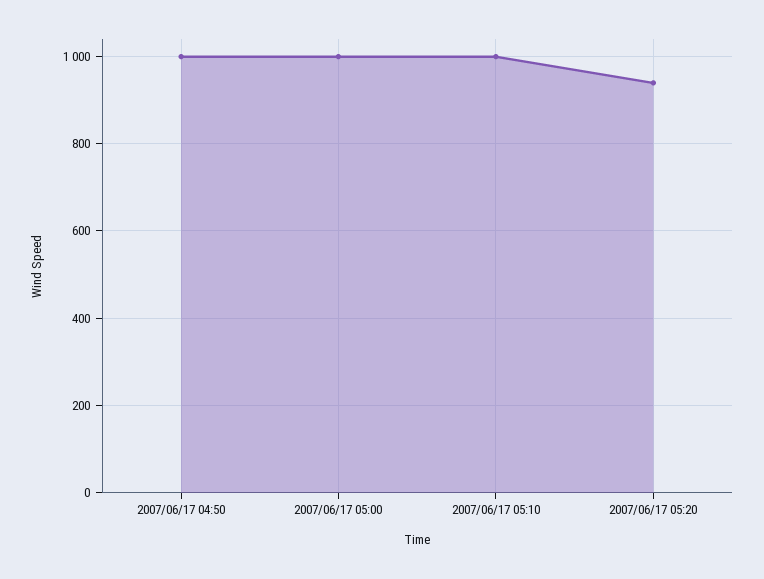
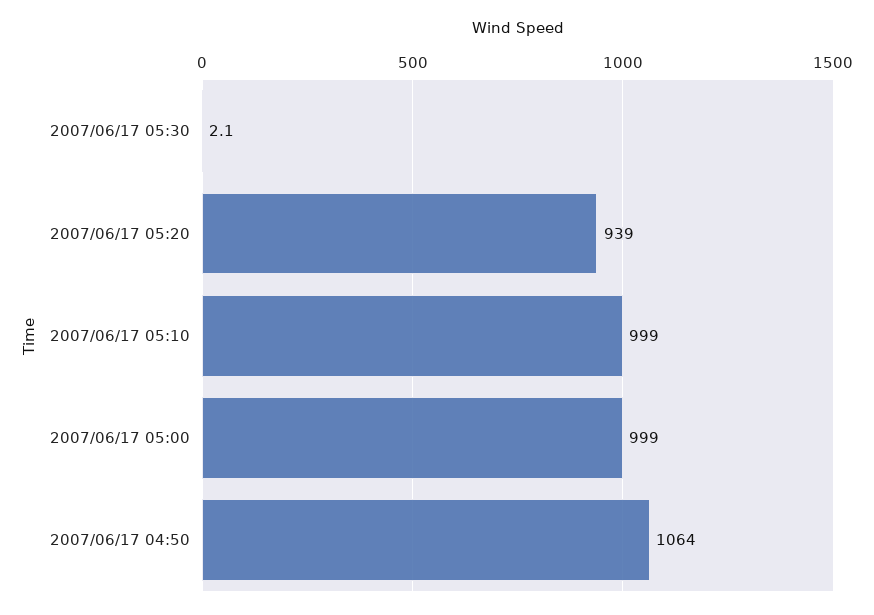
2007/06/17 04:50: 1000 -> 1064
2007/06/17 05:30: none -> 2.1

